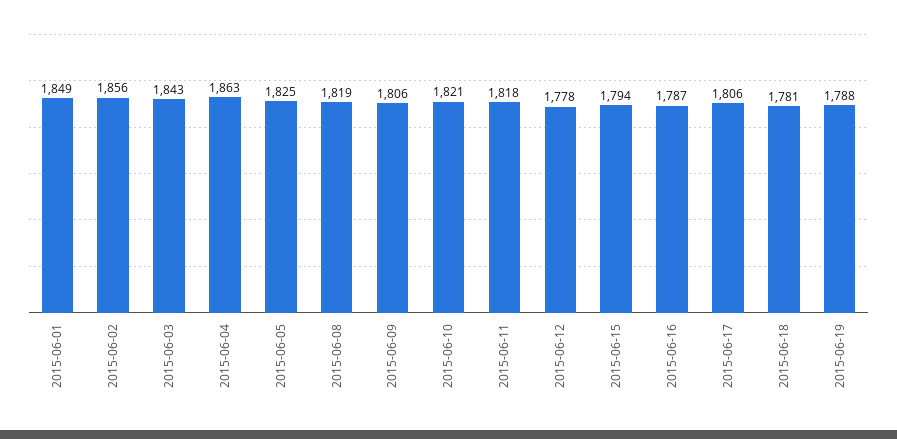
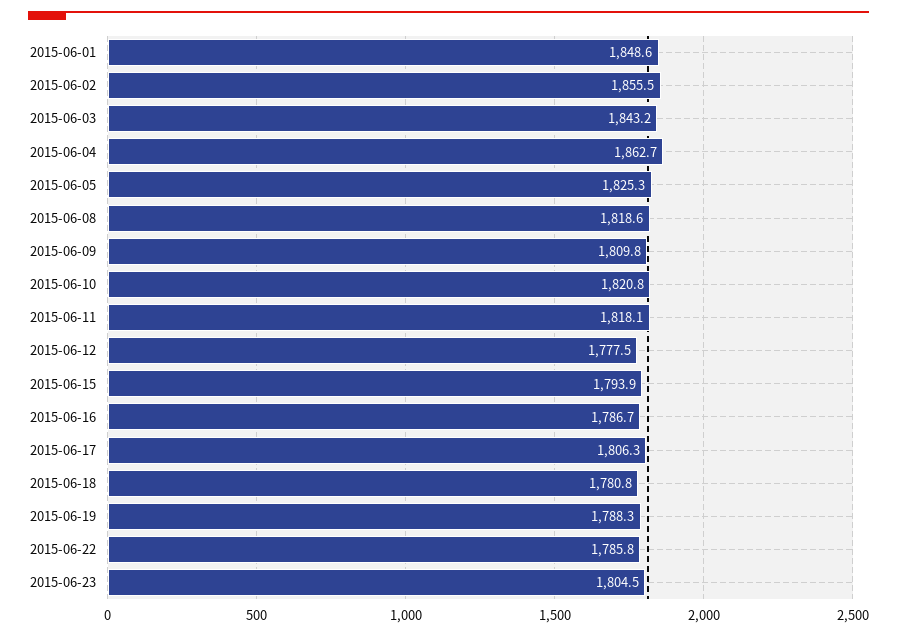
2015-06-09: 1806 -> 1809.8
2015-06-22: none -> 1785.8
2015-06-23: none -> 1804.5

